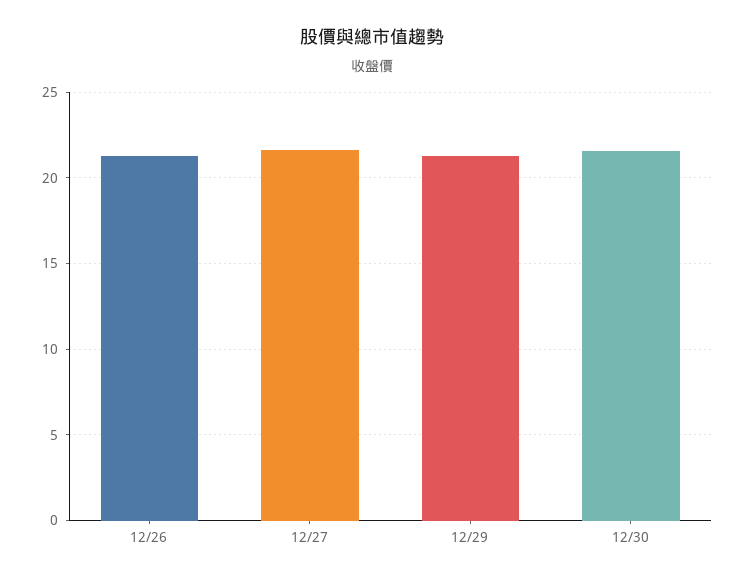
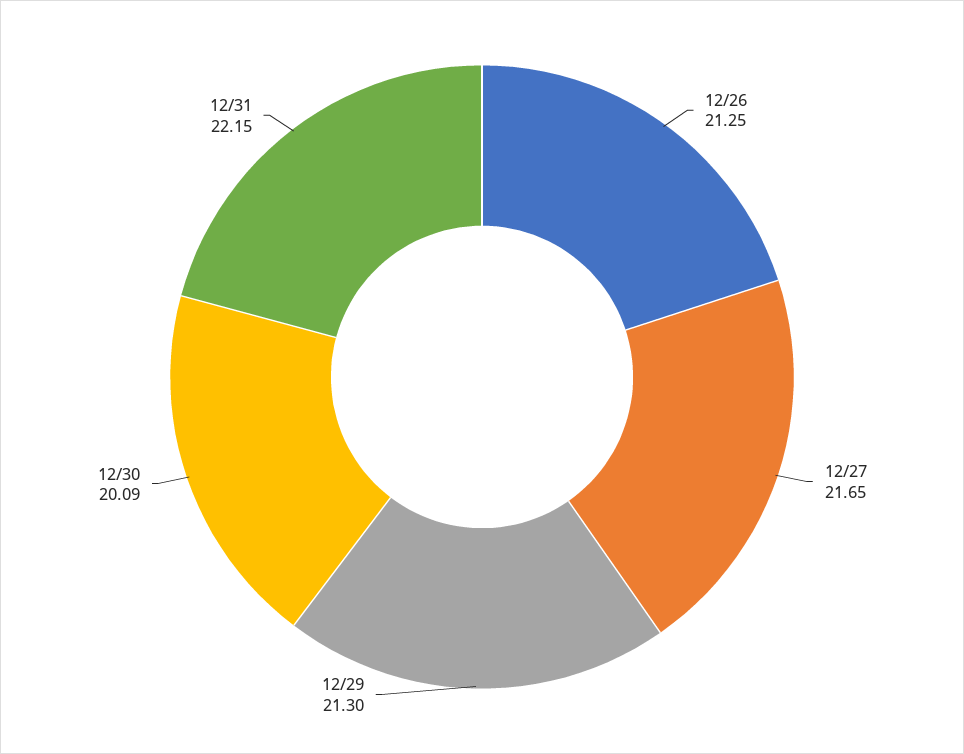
12/30: 21.5 -> 20.09
12/31: none -> 22.15

